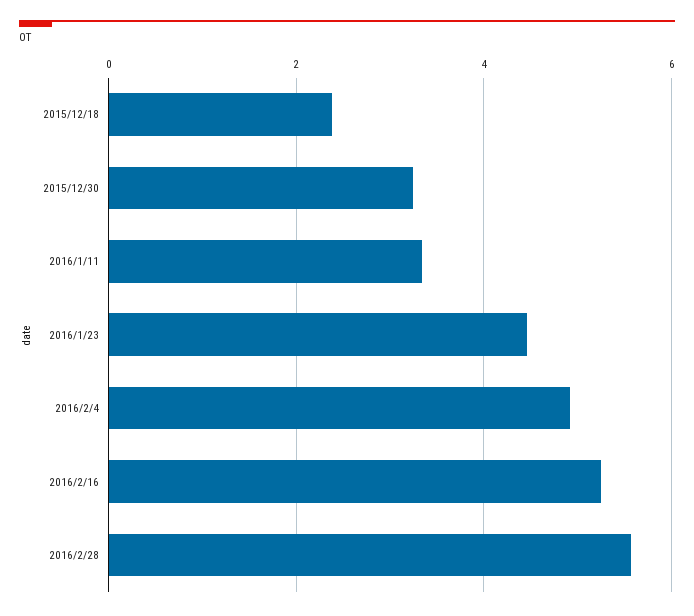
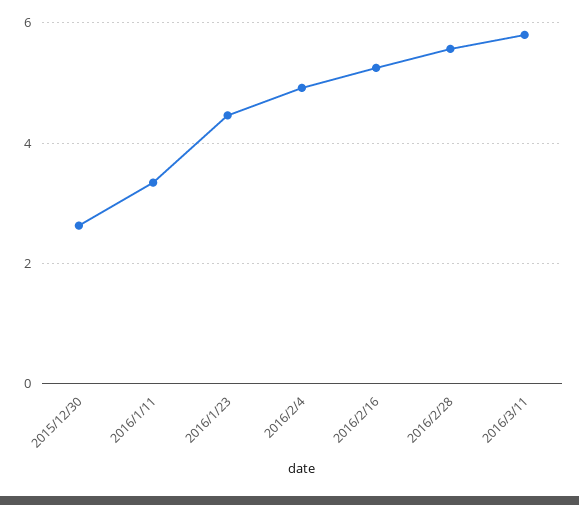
2015/12/18: 2.4 -> none
2015/12/30: 3.2 -> 2.6
2016/3/11: none -> 5.8

